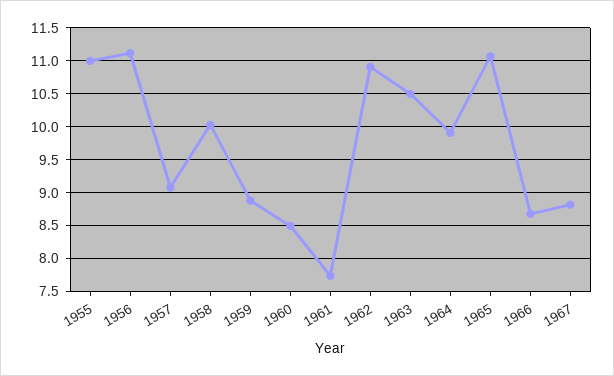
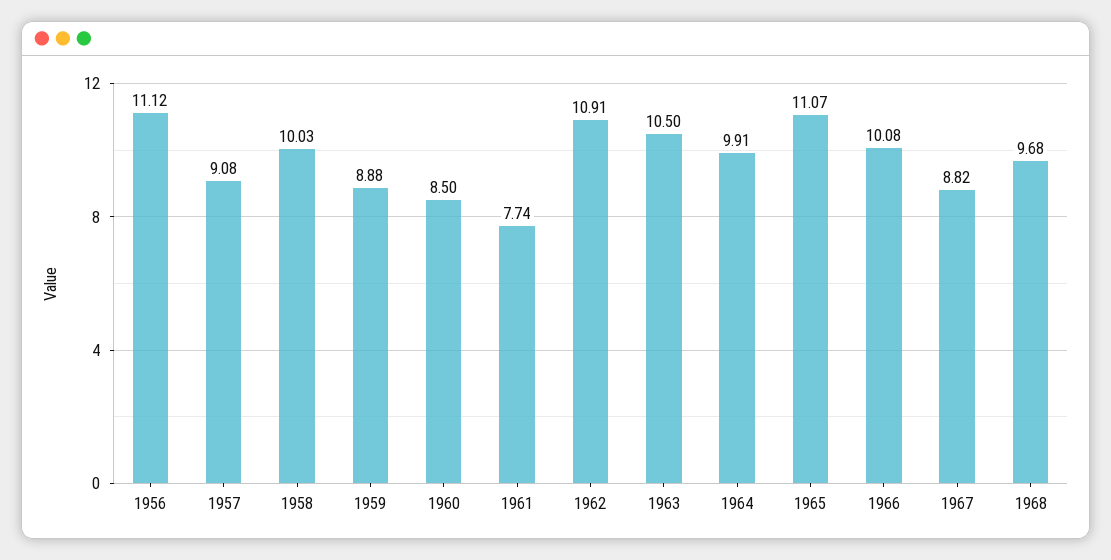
1955: 11 -> none
1966: 8.7 -> 10.08
1968: none -> 9.68

